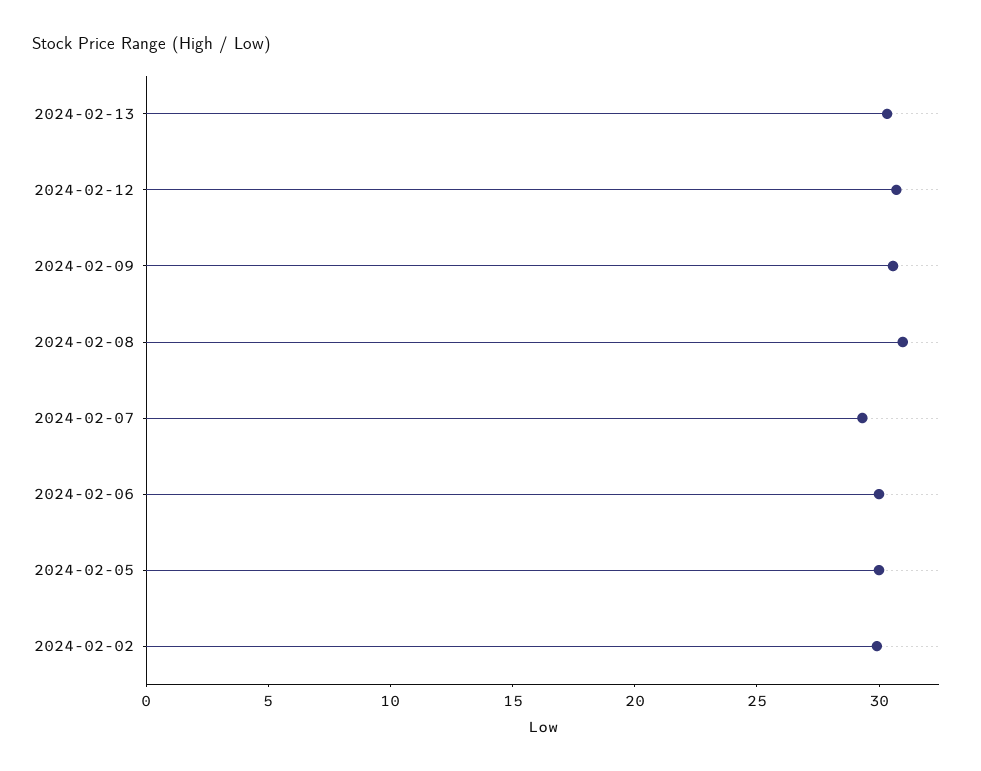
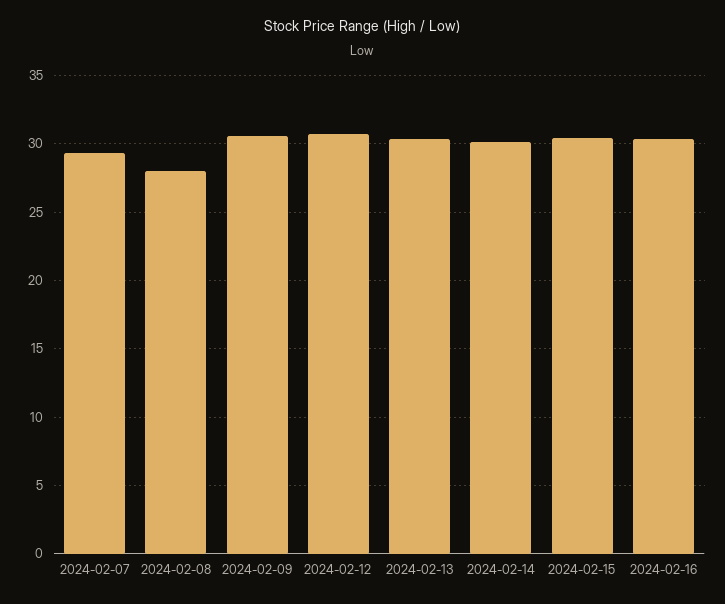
2024-02-08: 31 -> 28
2024-02-06: 30 -> none
2024-02-05: 30 -> none
2024-02-02: 30 -> none
2024-02-14: none -> 30
2024-02-15: none -> 30.5
2024-02-16: none -> 30.5

